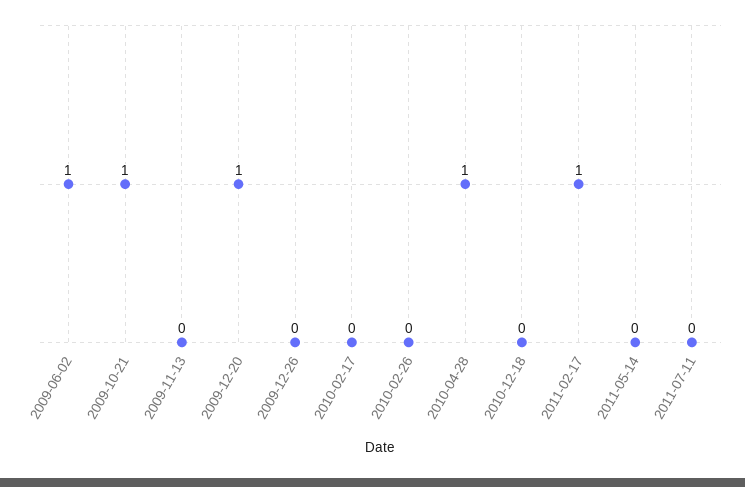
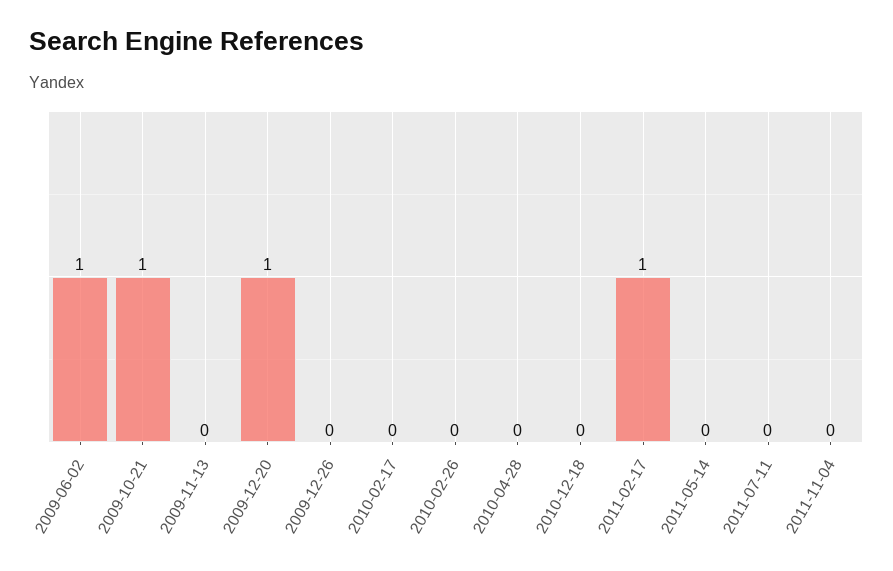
2010-04-28: 1 -> 0
2011-11-04: none -> 0

